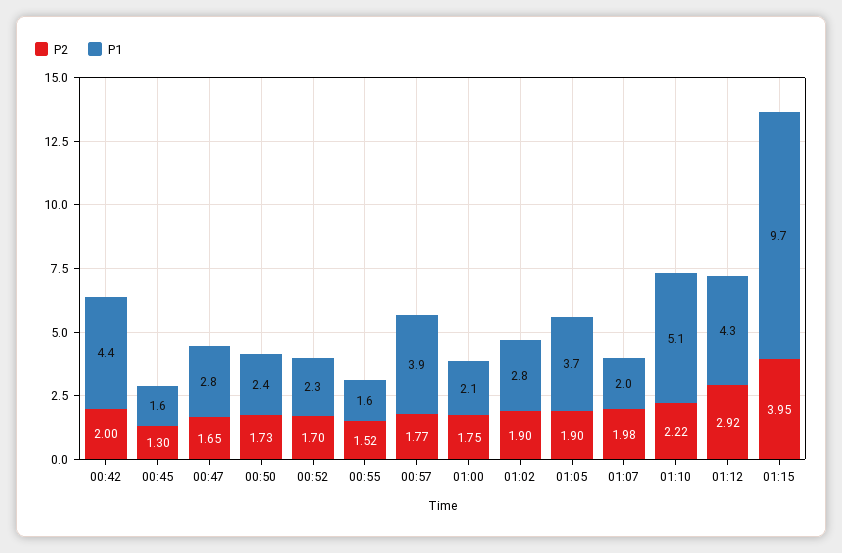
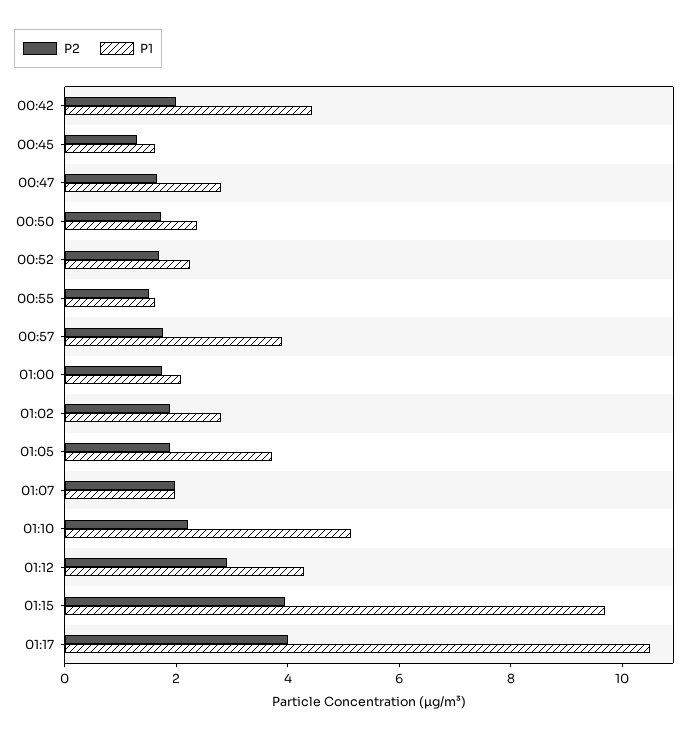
P2, 01:17: none -> 4
P1, 01:17: none -> 10.5

